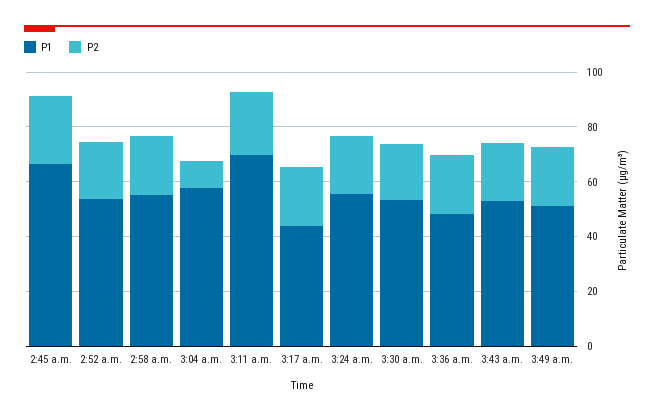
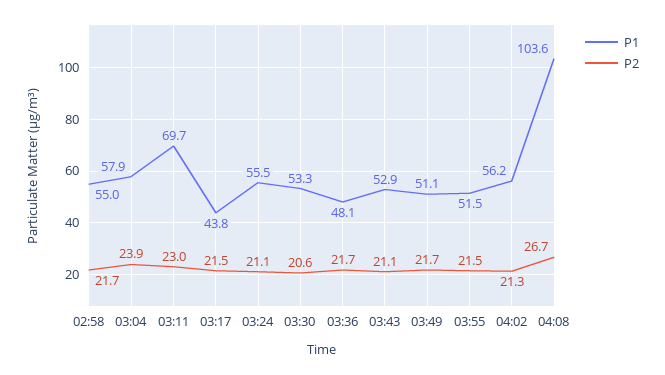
P1, 2:45 a.m.: 65 -> none
P2, 2:45 a.m.: 25 -> none
P1, 2:52 a.m.: 55 -> none
P2, 2:52 a.m.: 20 -> none
P2, 3:04 a.m.: 10 -> 23.9
P1, 03:55: none -> 51.5
P2, 03:55: none -> 21.5
P1, 04:02: none -> 56.2
P2, 04:02: none -> 21.3
P1, 04:08: none -> 103.6
P2, 04:08: none -> 26.7

